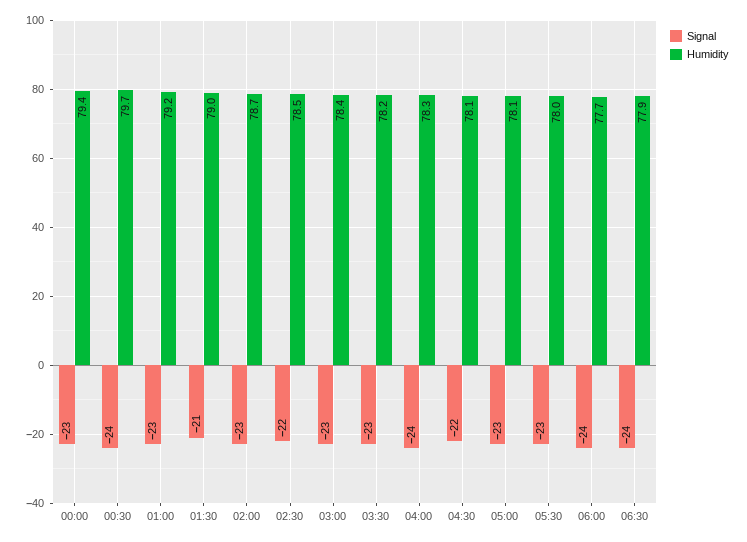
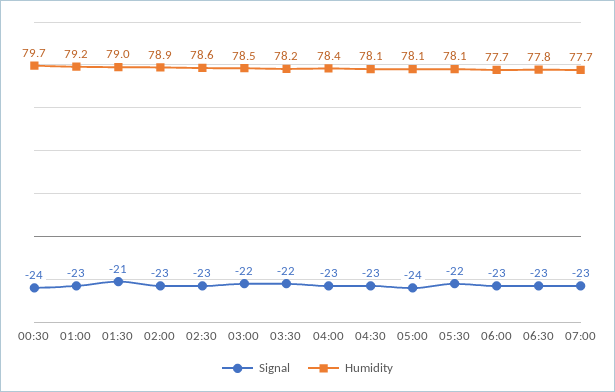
Signal, 00:00: -23 -> none
Humidity, 00:00: 79.4 -> none
Humidity, 02:00: 78.7 -> 78.9
Signal, 02:30: -22 -> -23
Humidity, 02:30: 78.5 -> 78.6
Signal, 03:00: -23 -> -22
Humidity, 03:00: 78.4 -> 78.5
Signal, 03:30: -23 -> -22
Signal, 04:00: -24 -> -23
Humidity, 04:00: 78.3 -> 78.4
Signal, 04:30: -22 -> -23
Signal, 05:00: -23 -> -24
Signal, 05:30: -23 -> -22
Humidity, 05:30: 78 -> 78.1
Signal, 06:00: -24 -> -23
Signal, 06:30: -24 -> -23
Humidity, 06:30: 77.9 -> 77.8
Signal, 07:00: none -> -23
Humidity, 07:00: none -> 77.7

